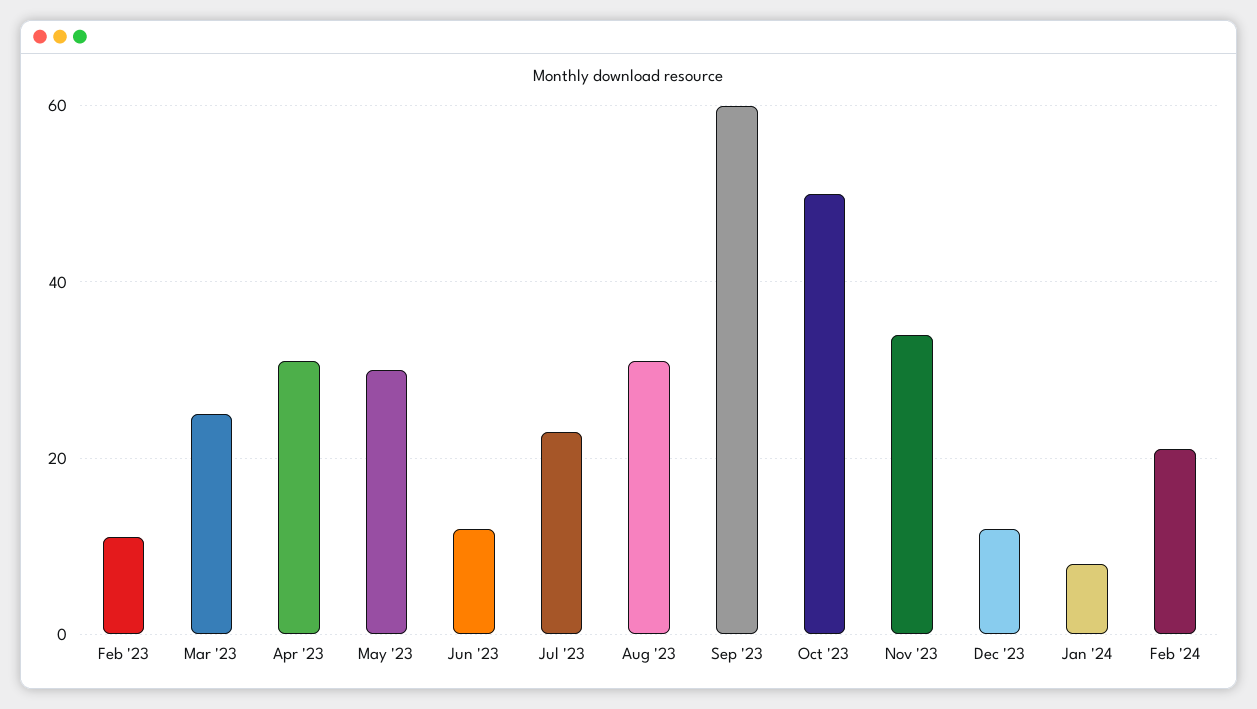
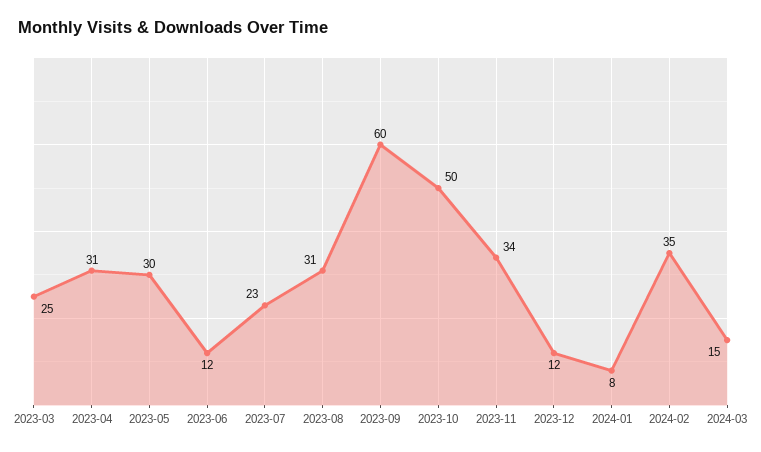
Feb '23: 10 -> none
Feb '24: 20 -> 35
2024-03: none -> 15

